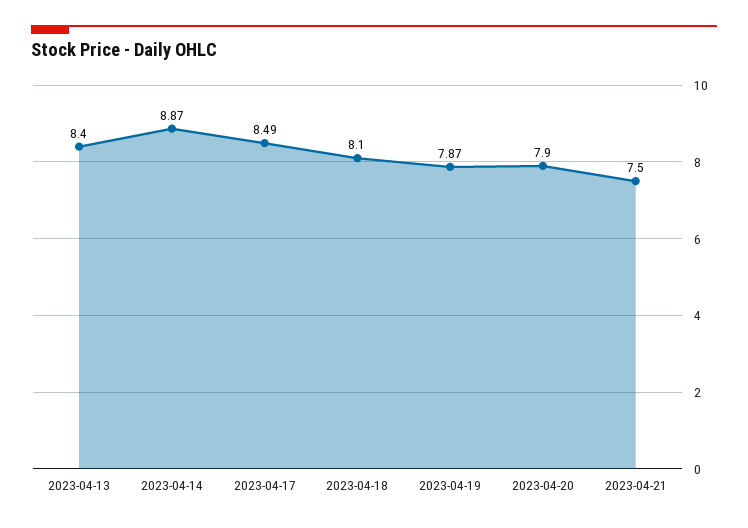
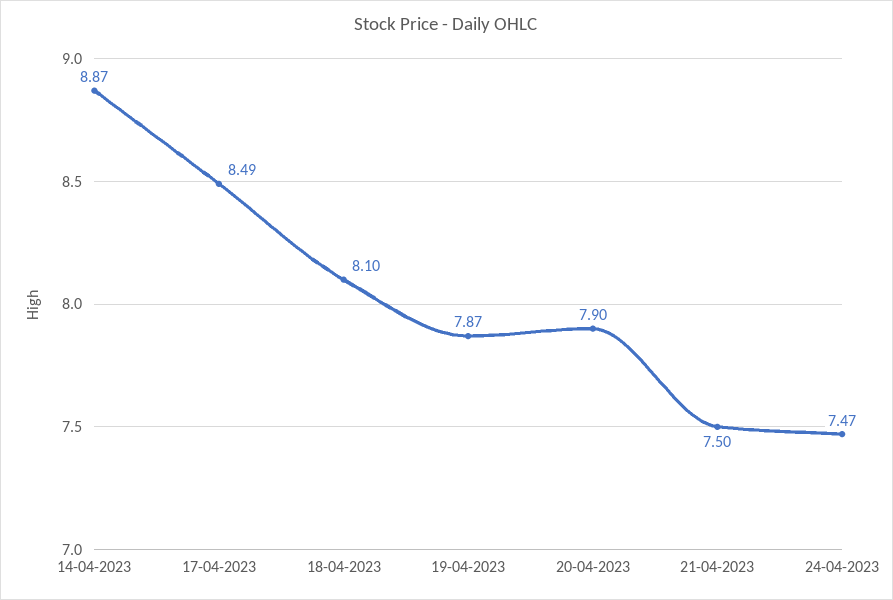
2023-04-13: 8.4 -> none
24-04-2023: none -> 7.47

